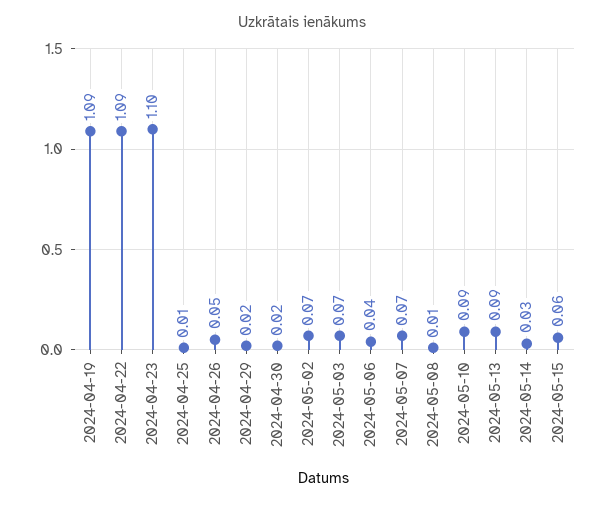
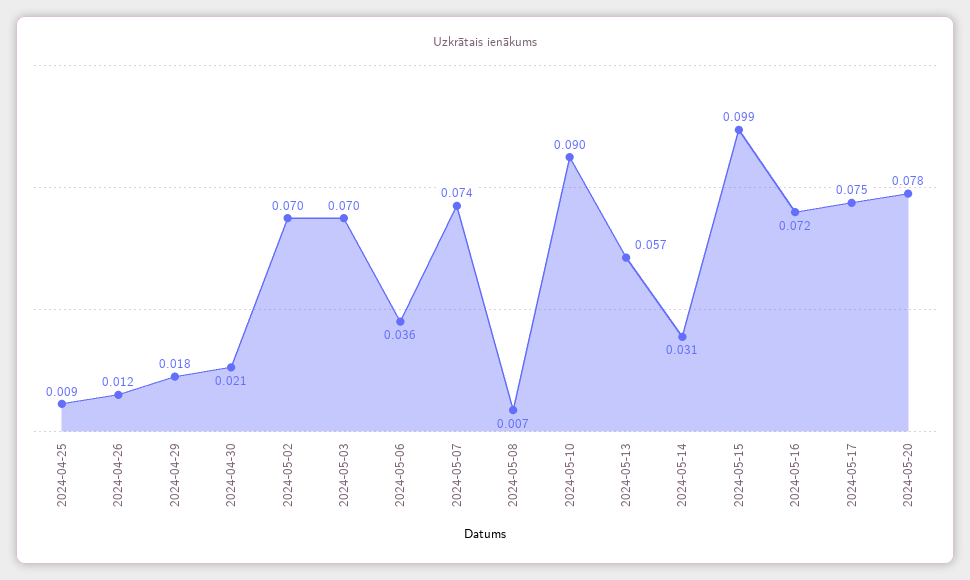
2024-04-19: 1.09 -> none
2024-04-22: 1.09 -> none
2024-04-23: 1.1 -> none
2024-04-26: 0.05 -> 0.012
2024-05-13: 0.09 -> 0.057
2024-05-15: 0.06 -> 0.099
2024-05-16: none -> 0.072
2024-05-17: none -> 0.075
2024-05-20: none -> 0.078

